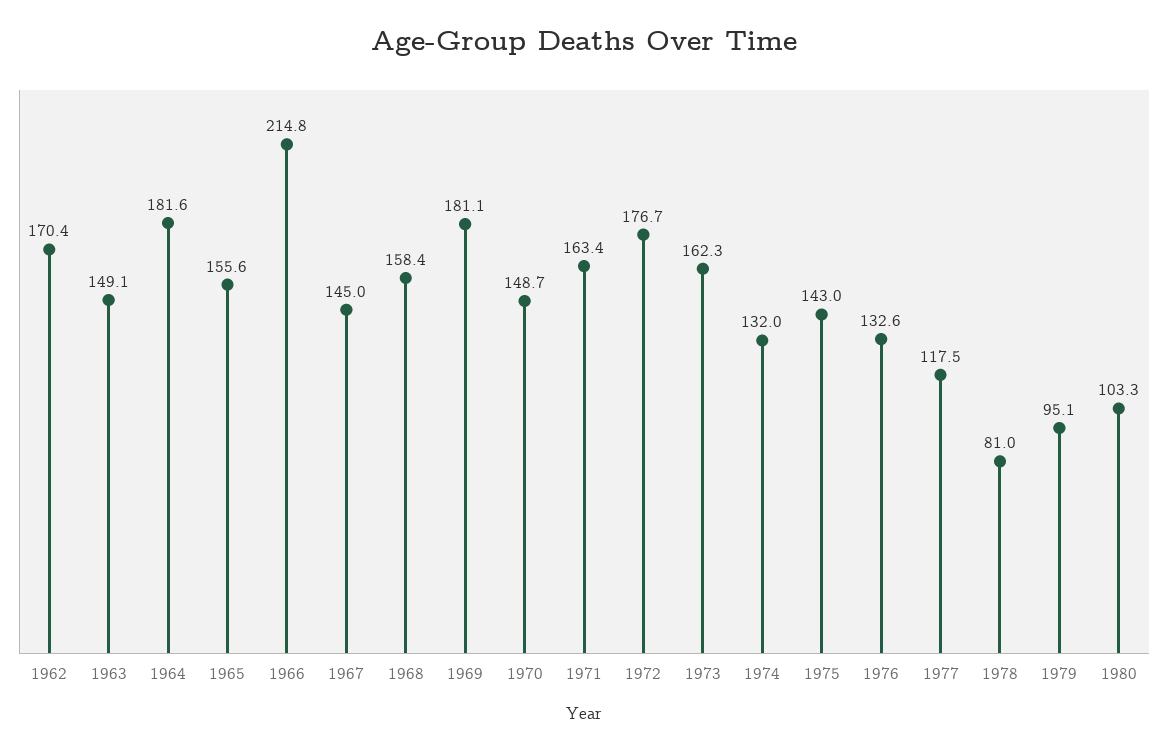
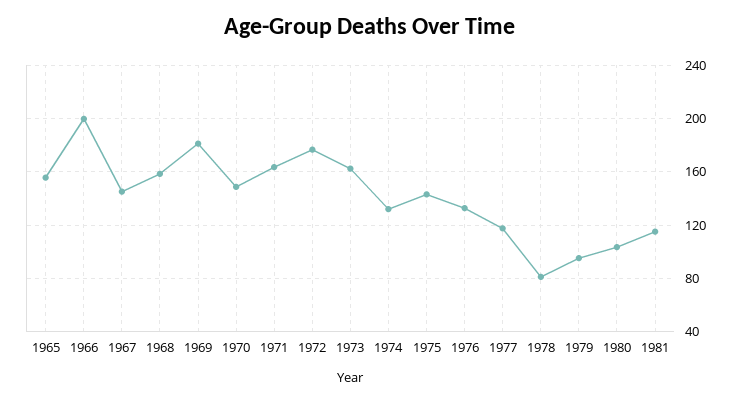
1962: 170.4 -> none
1963: 149.1 -> none
1964: 181.6 -> none
1966: 214.8 -> 200
1981: none -> 115

